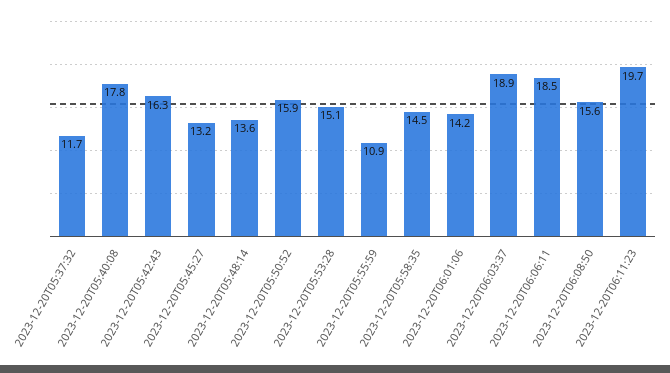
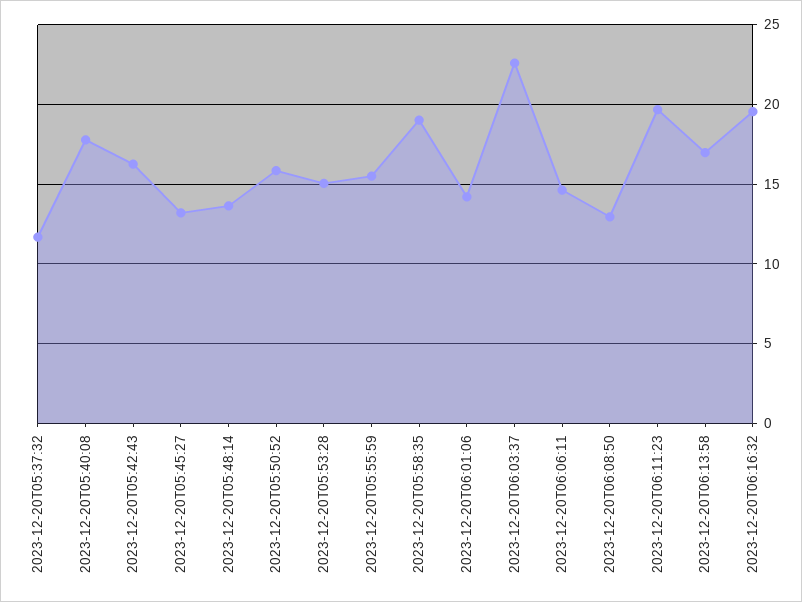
2023-12-20T05:55:59: 10.9 -> 15.5
2023-12-20T05:58:35: 14.5 -> 19
2023-12-20T06:03:37: 18.9 -> 22.5
2023-12-20T06:06:11: 18.5 -> 14.5
2023-12-20T06:08:50: 15.6 -> 13
2023-12-20T06:13:58: none -> 17
2023-12-20T06:16:32: none -> 19.5

